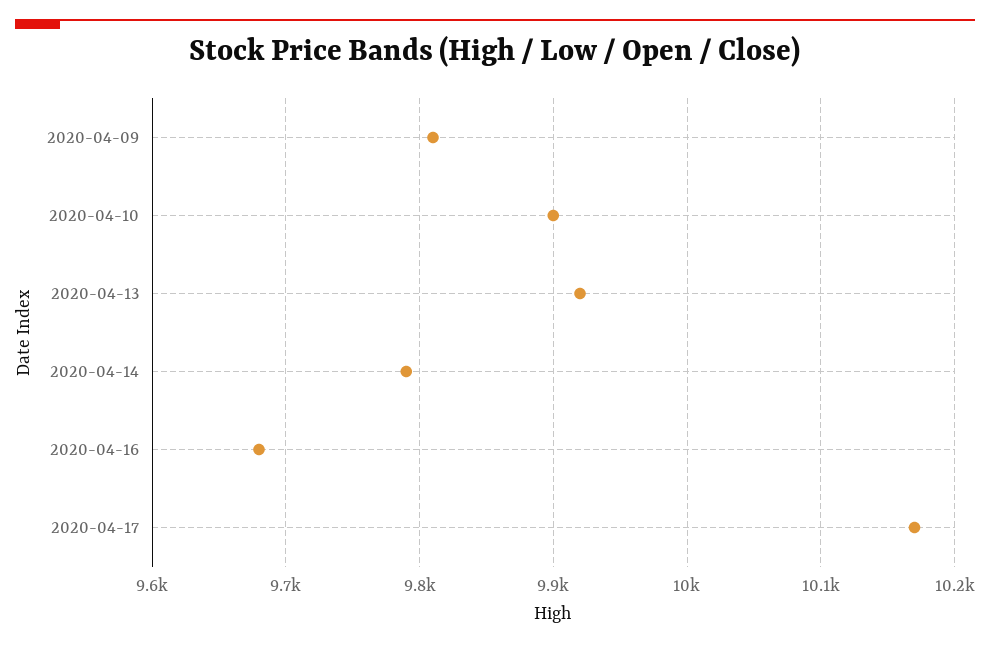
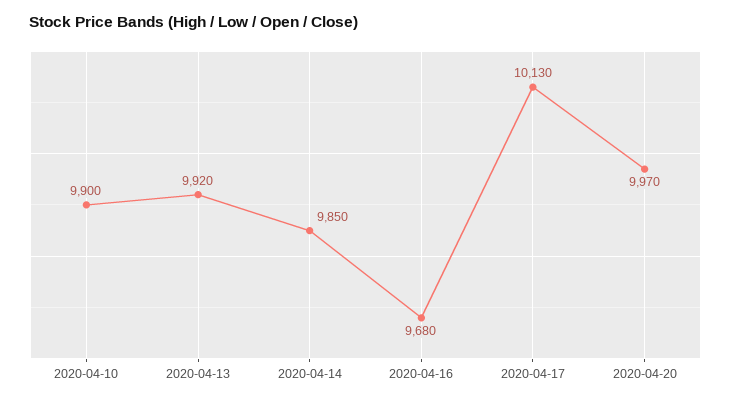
2020-04-09: 9810 -> none
2020-04-14: 9790 -> 9850
2020-04-17: 10170 -> 10130
2020-04-20: none -> 9970

